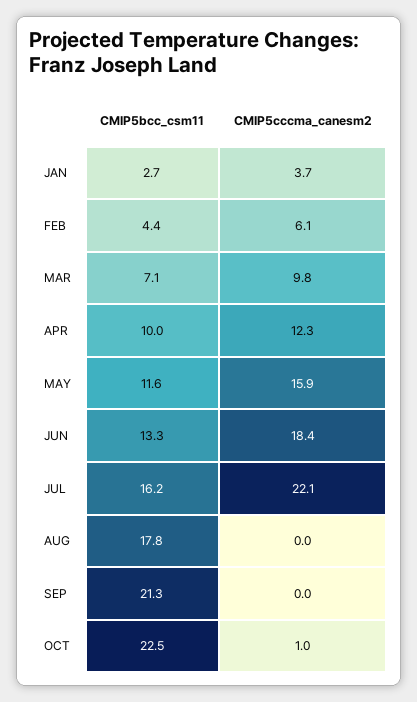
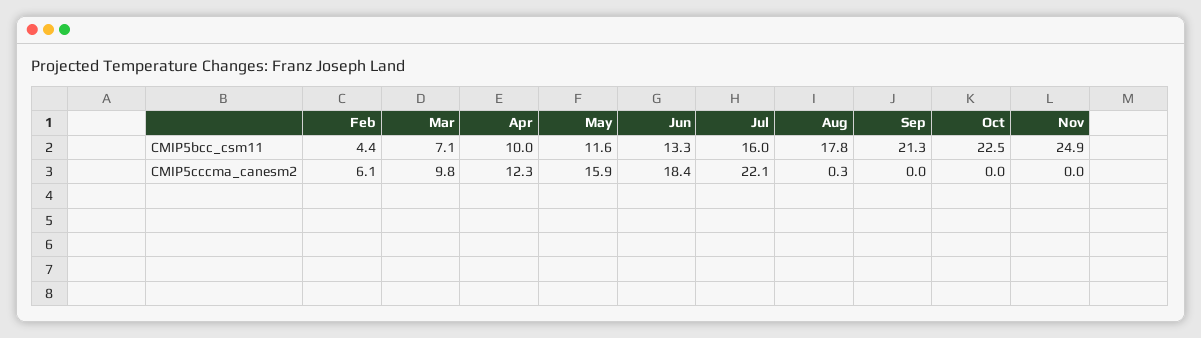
CMIP5bcc_csm11, JAN: 2.7 -> none
CMIP5cccma_canesm2, JAN: 3.7 -> none
CMIP5bcc_csm11, JUL: 16.2 -> 16
CMIP5cccma_canesm2, AUG: 0 -> 0.3
CMIP5cccma_canesm2, OCT: 1 -> 0
CMIP5bcc_csm11, Nov: none -> 24.9
CMIP5cccma_canesm2, Nov: none -> 0

